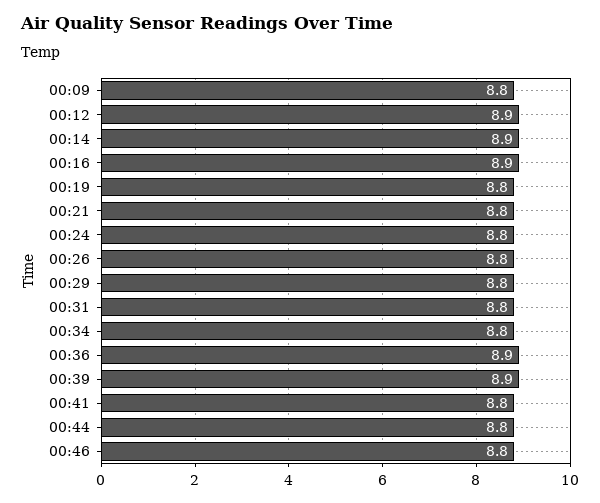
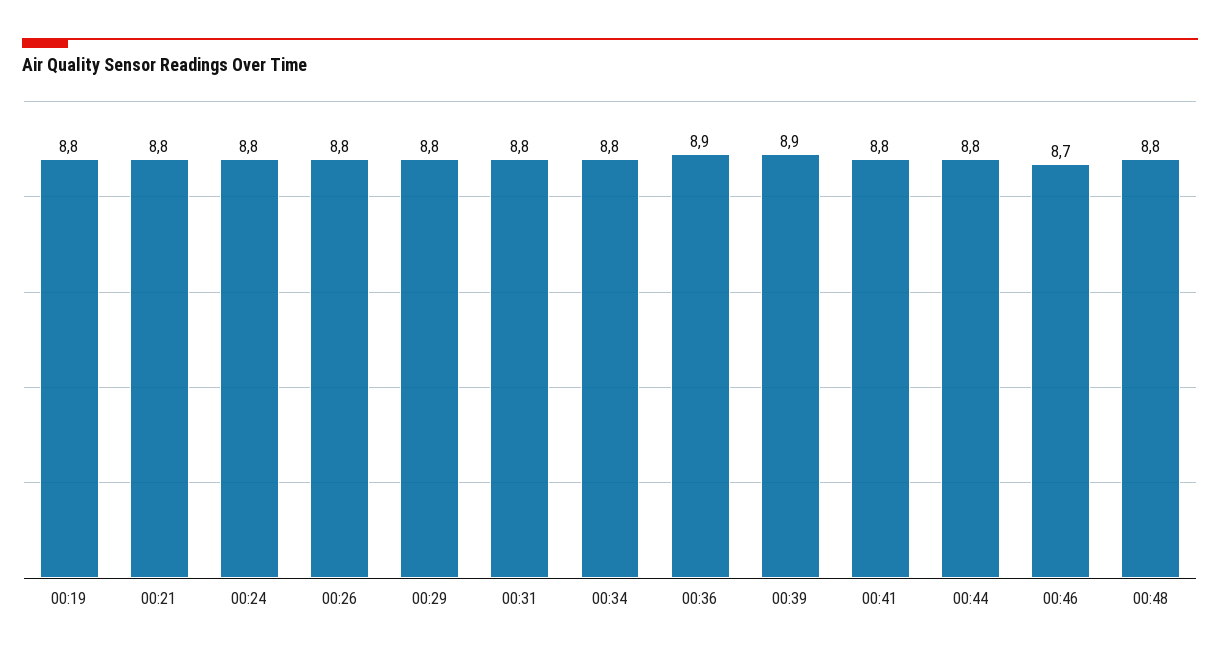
00:09: 8.8 -> none
00:12: 8.9 -> none
00:14: 8.9 -> none
00:16: 8.9 -> none
00:46: 8.8 -> 8.7
00:48: none -> 8.8

